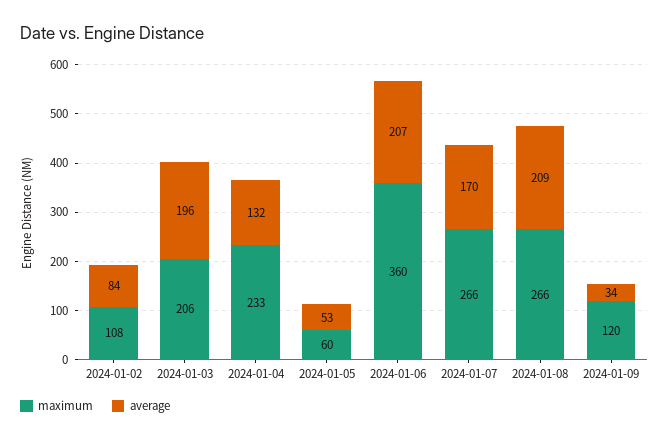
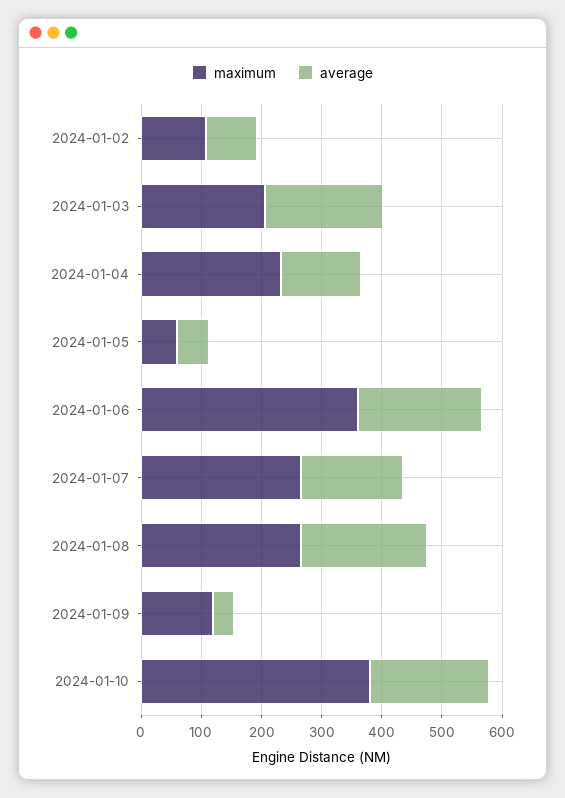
maximum, 2024-01-10: none -> 380
average, 2024-01-10: none -> 200

